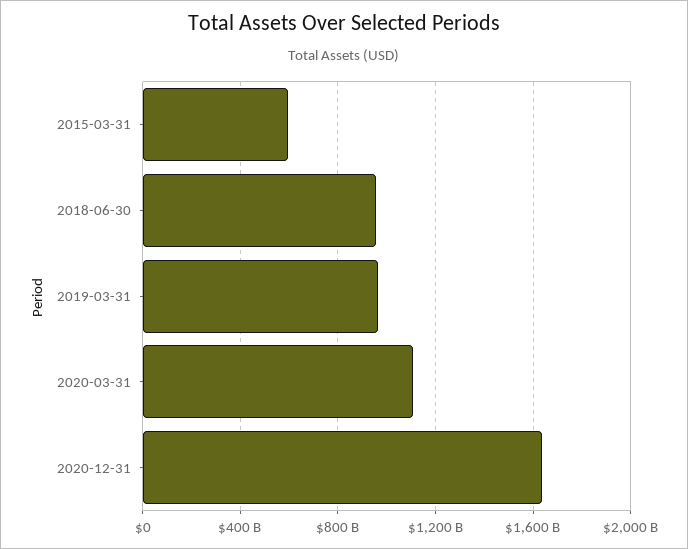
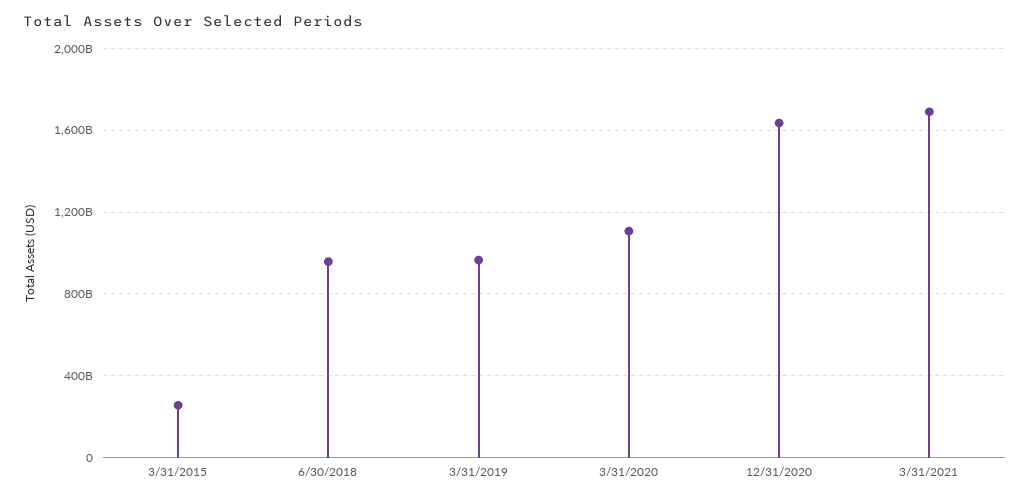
2015-03-31: 600000000000 -> 250000000000
3/31/2021: none -> 1700000000000

